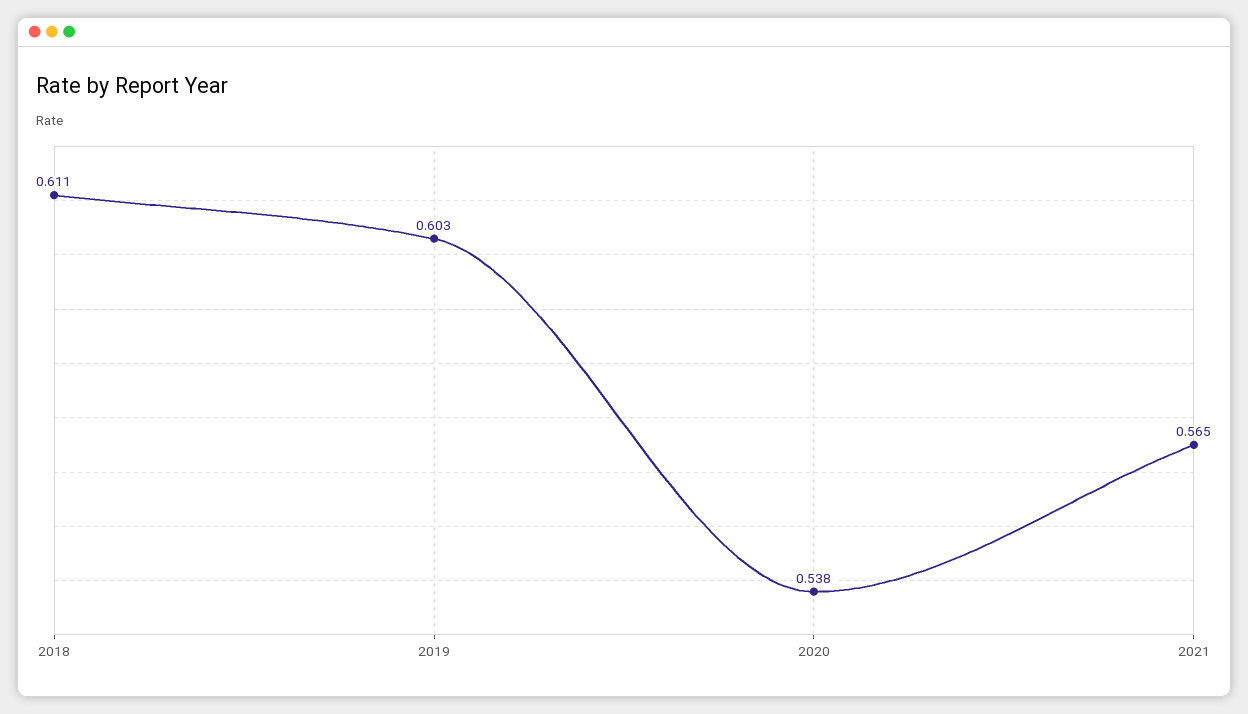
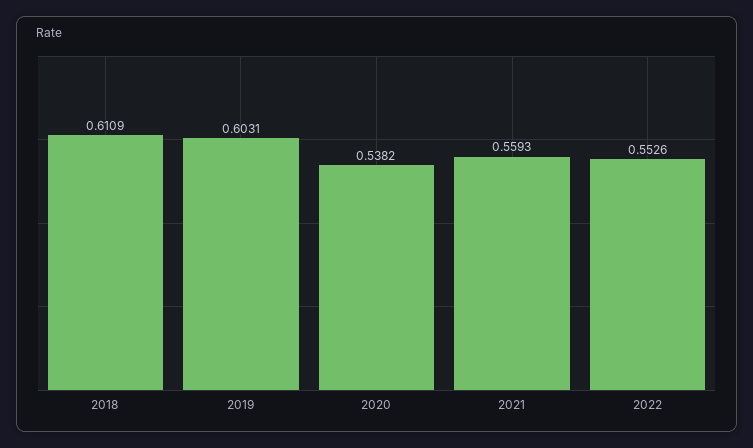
2021: 0.565 -> 0.5593
2022: none -> 0.5526

